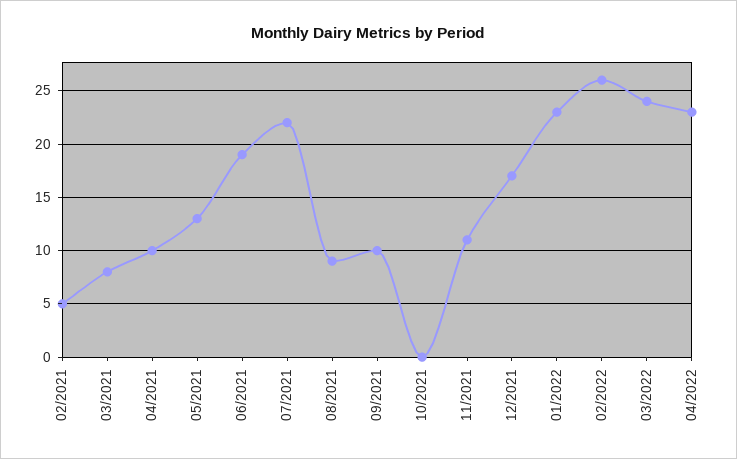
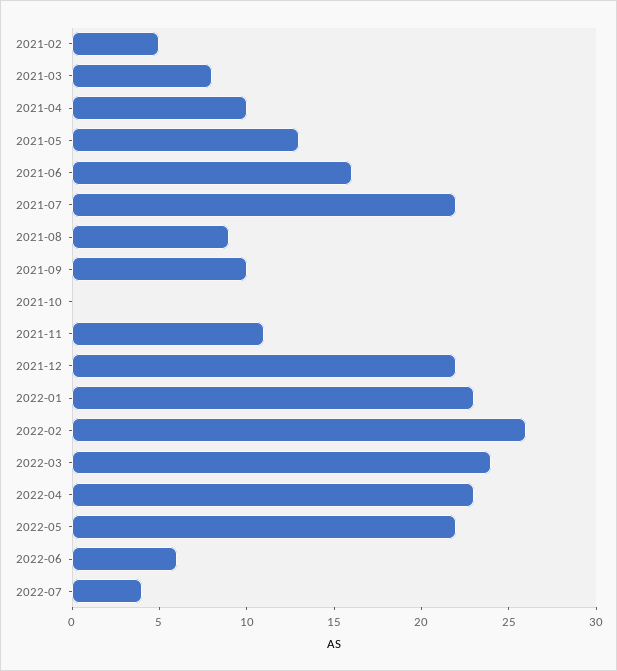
06/2021: 19 -> 16
12/2021: 17 -> 22
2022-05: none -> 22
2022-06: none -> 6
2022-07: none -> 4

